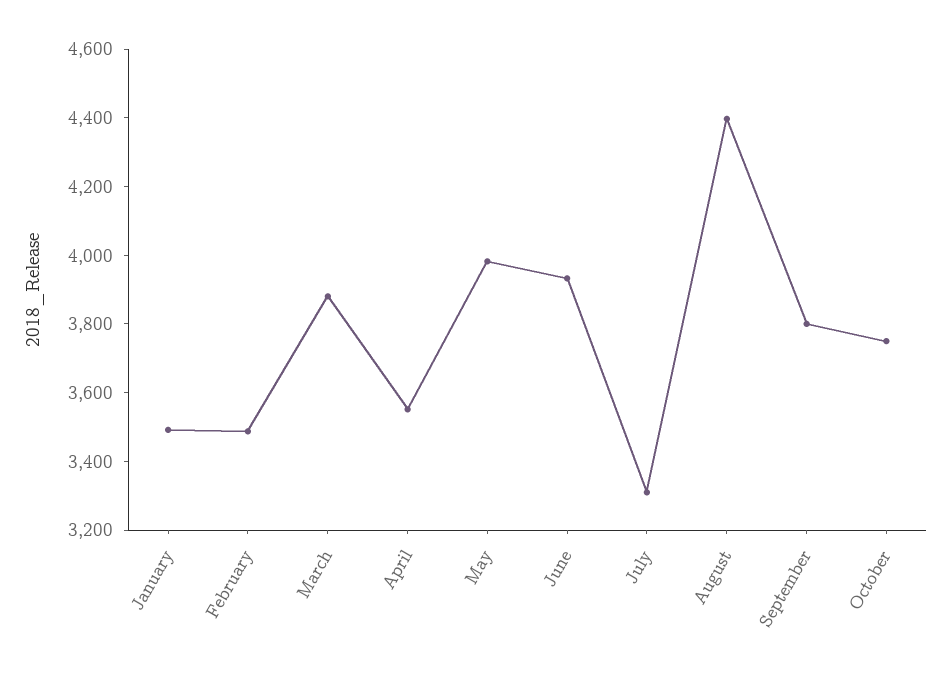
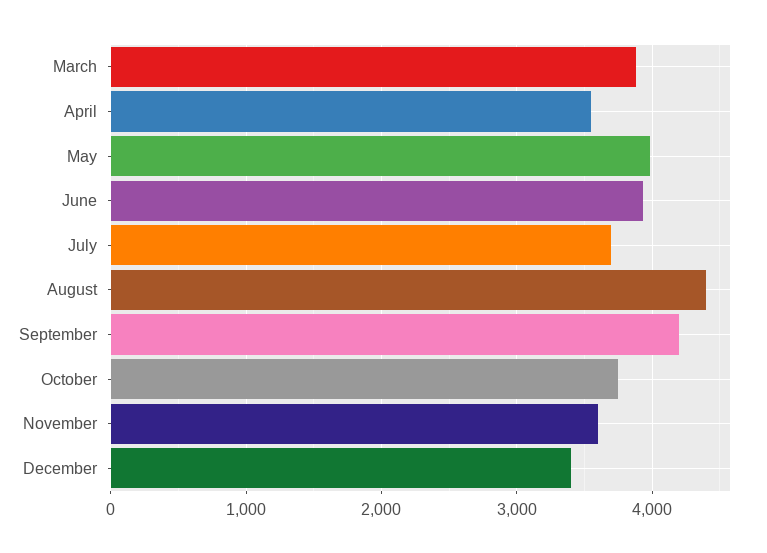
January: 3500 -> none
February: 3500 -> none
July: 3300 -> 3700
September: 3800 -> 4200
November: none -> 3600
December: none -> 3400

